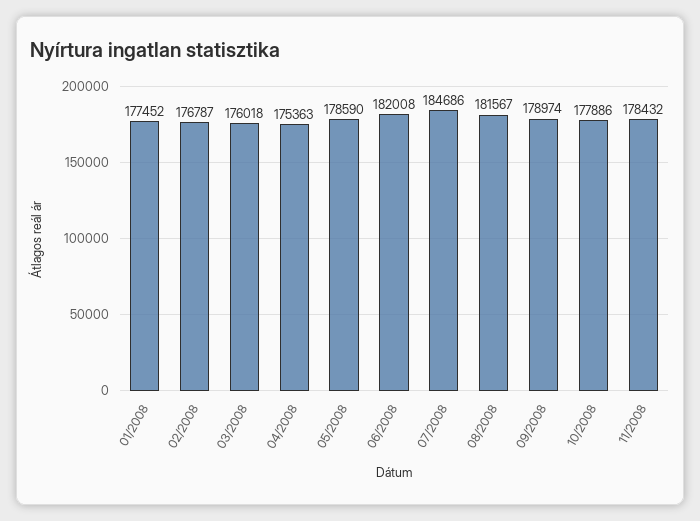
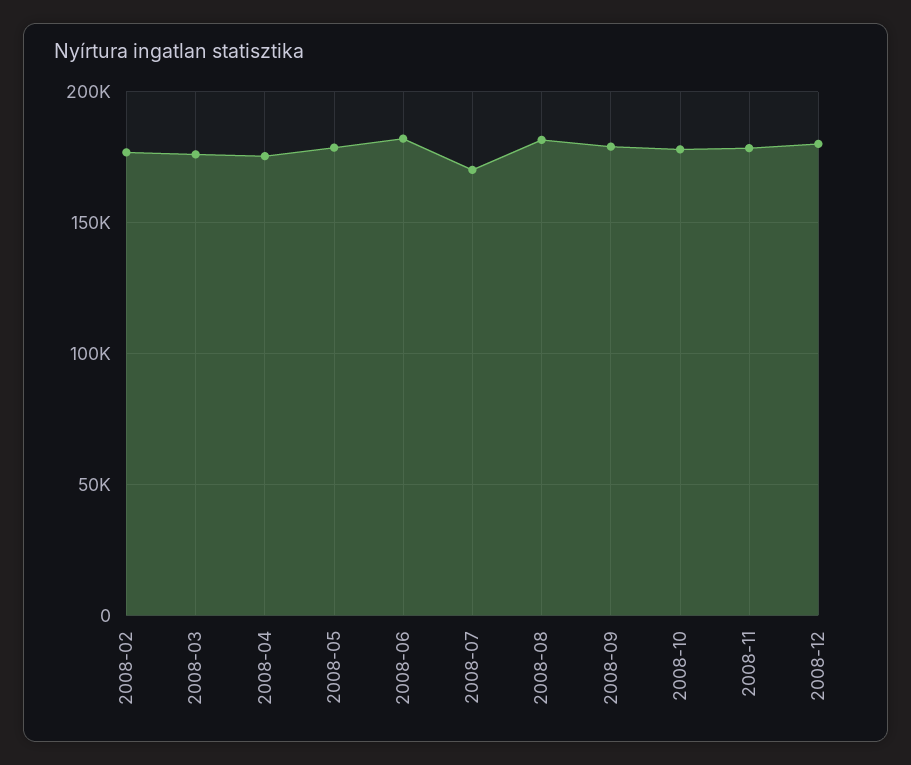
01/2008: 177452 -> none
07/2008: 184686 -> 170000
2008-12: none -> 180000

